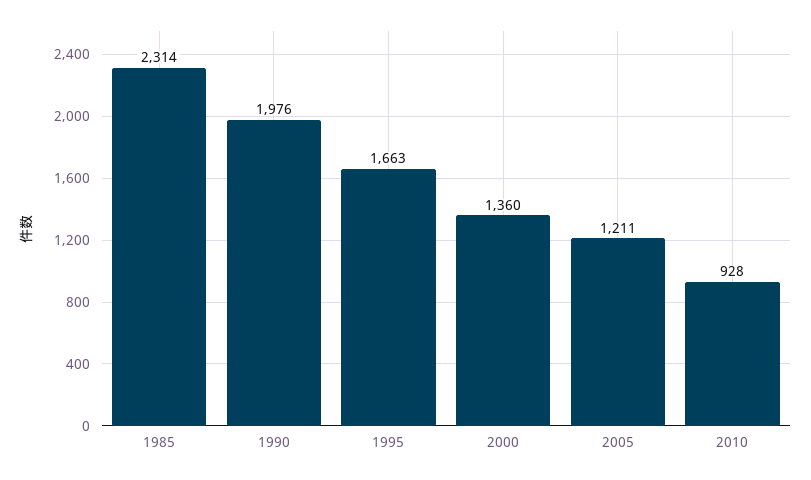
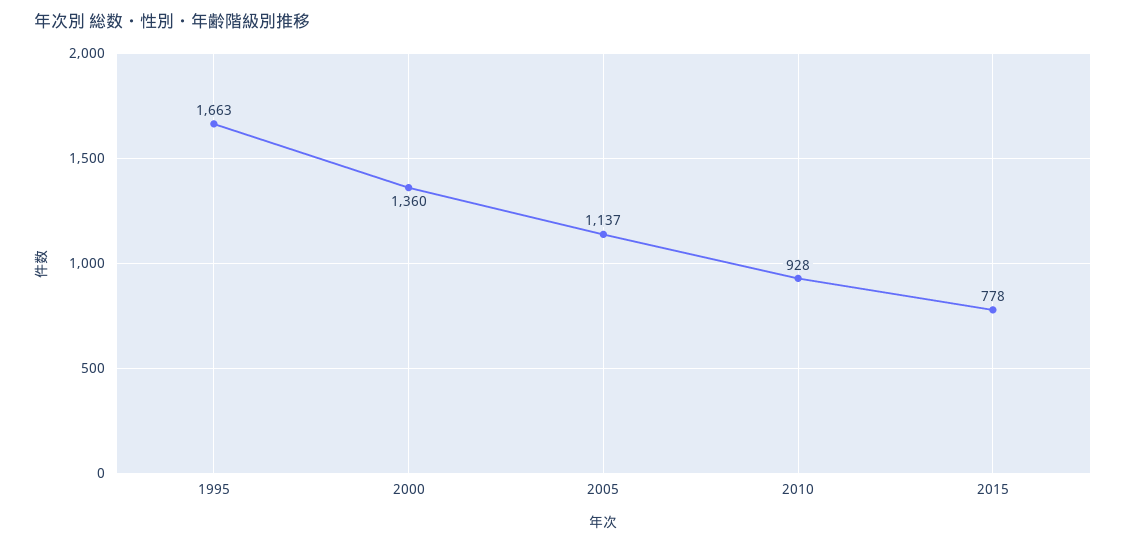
1985: 2314 -> none
1990: 1976 -> none
2005: 1211 -> 1137
2015: none -> 778

